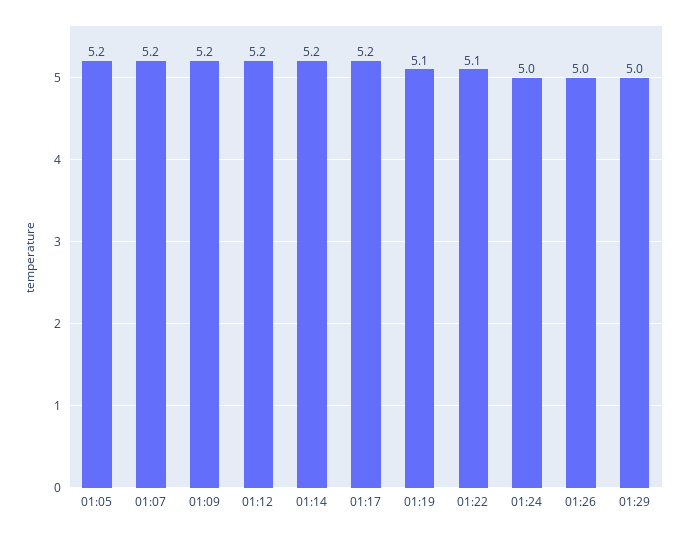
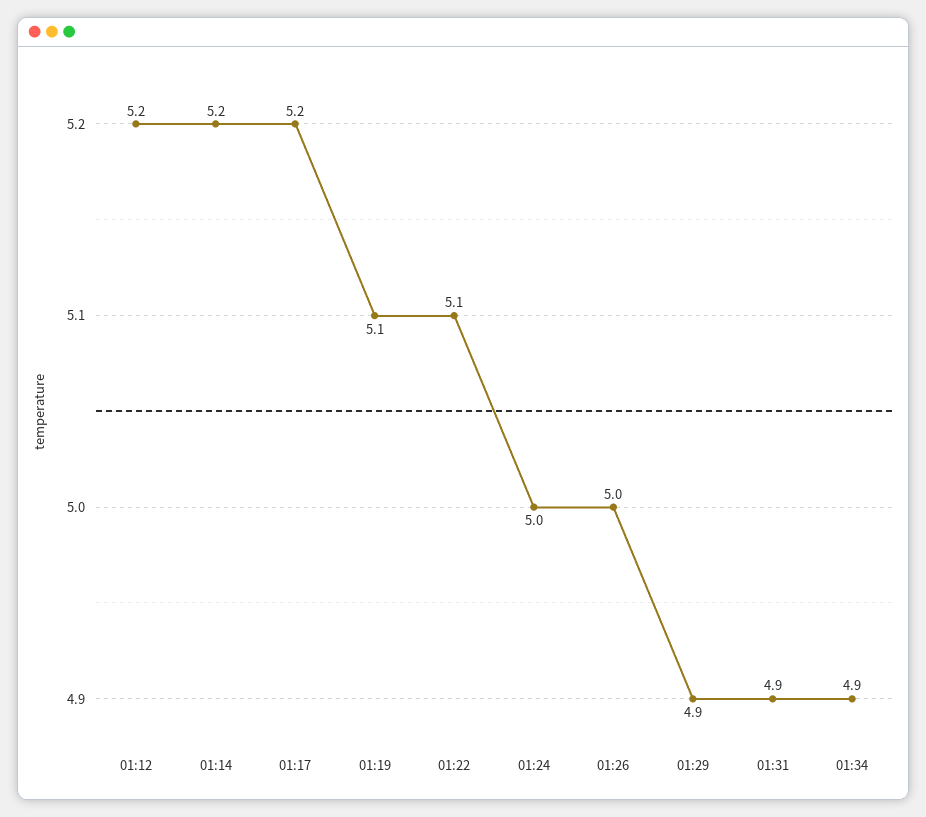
01:05: 5.2 -> none
01:07: 5.2 -> none
01:09: 5.2 -> none
01:29: 5 -> 4.9
01:31: none -> 4.9
01:34: none -> 4.9

